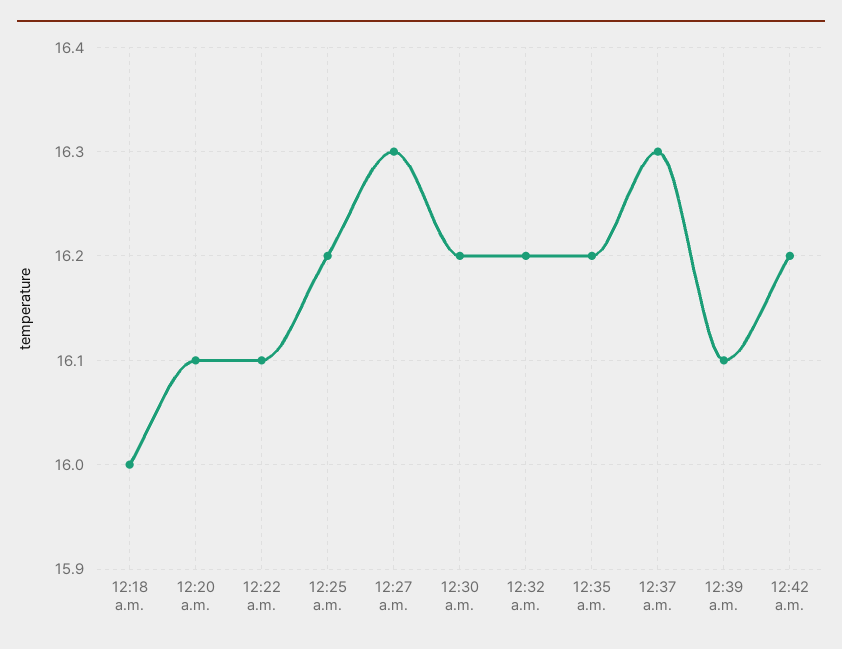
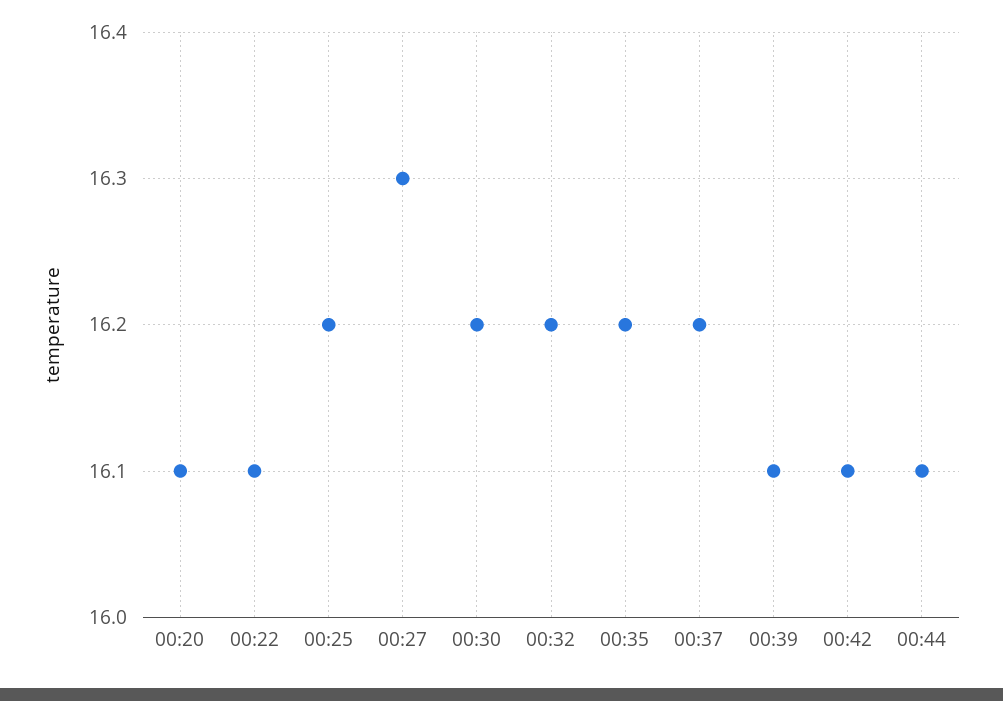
12:18 a.m.: 16 -> none
12:37 a.m.: 16.3 -> 16.2
12:42 a.m.: 16.2 -> 16.1
00:44: none -> 16.1

